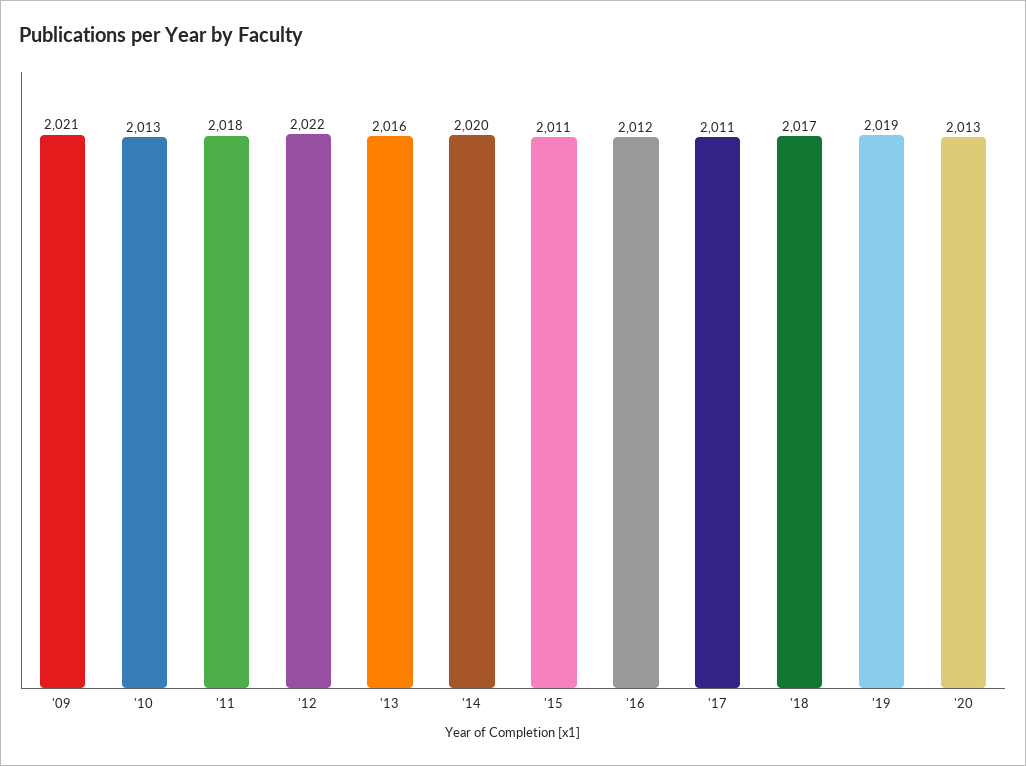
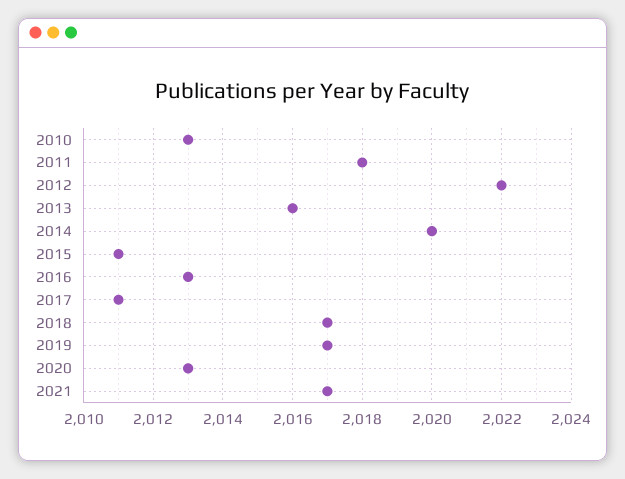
'09: 2021 -> none
'16: 2012 -> 2013
'19: 2019 -> 2017
2021: none -> 2017

